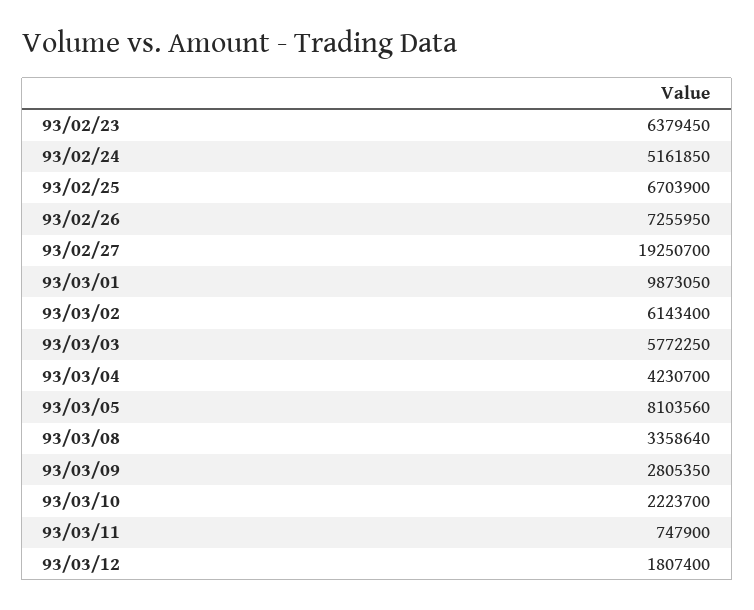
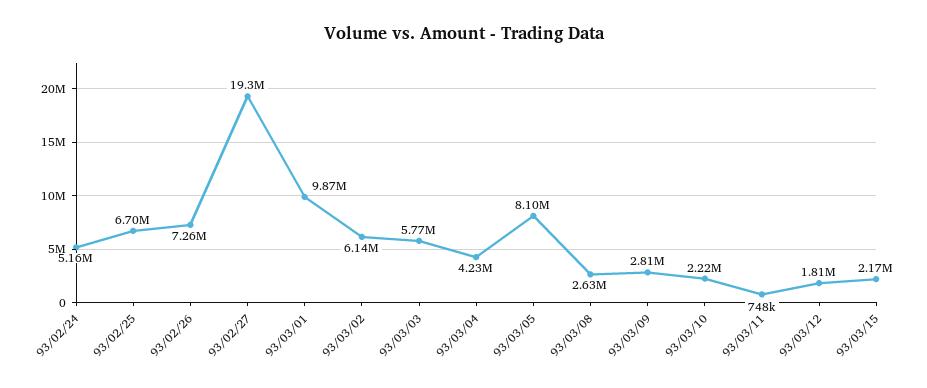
93/02/23: 6379450 -> none
93/03/08: 3358640 -> 2630000
93/03/15: none -> 2170000

